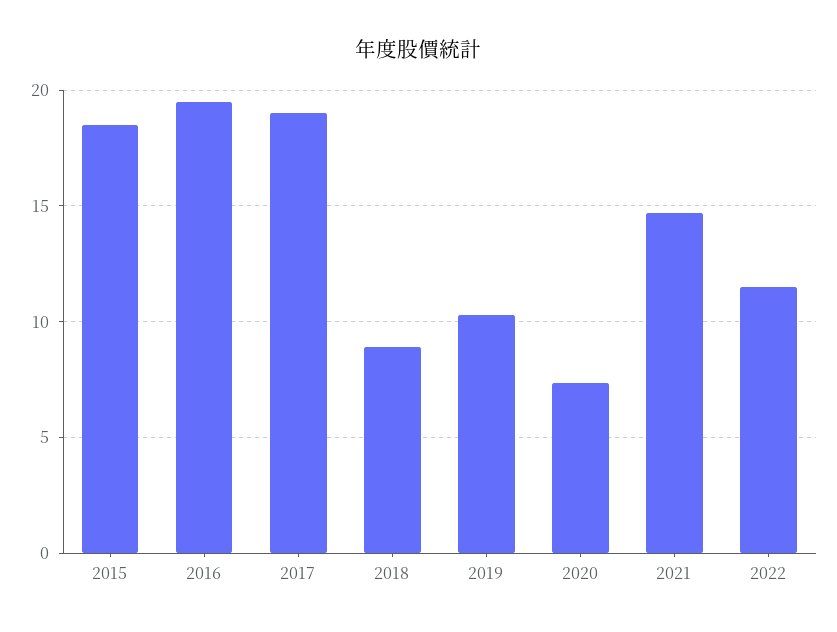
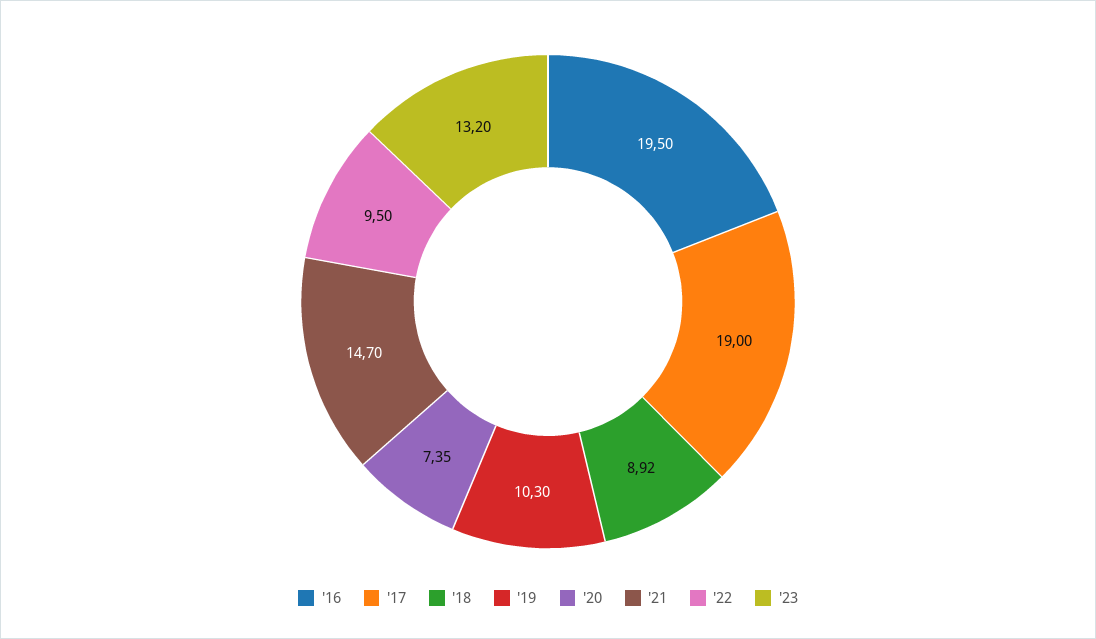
2015: 18.5 -> none
2022: 11.5 -> 9.5
'23: none -> 13.2

